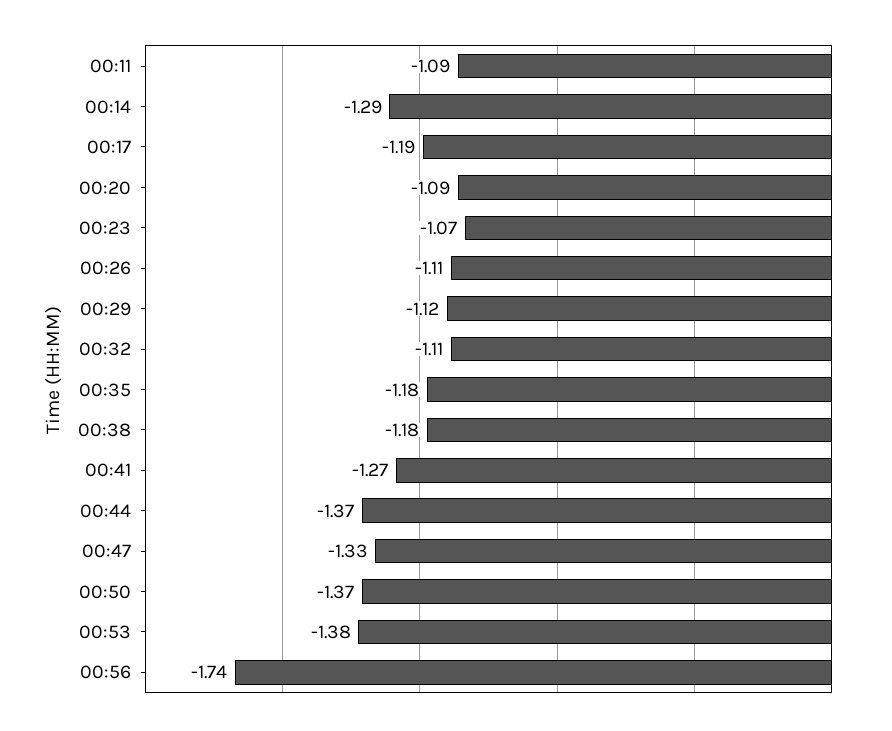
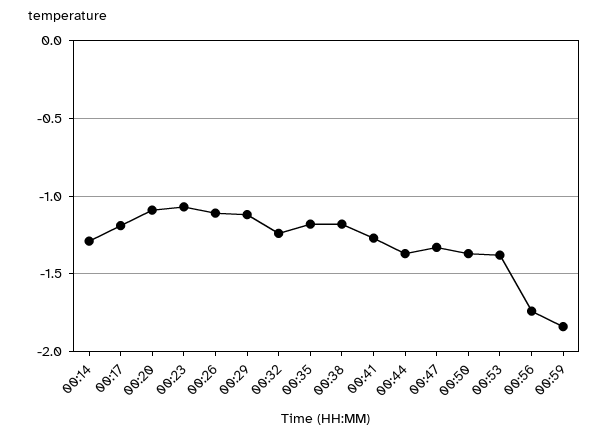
00:11: -1.09 -> none
00:32: -1.11 -> -1.25
00:59: none -> -1.85

